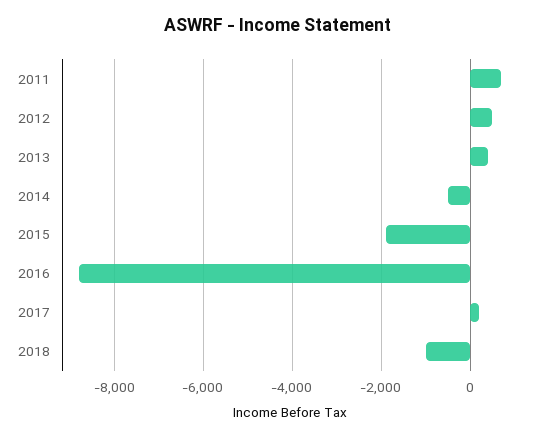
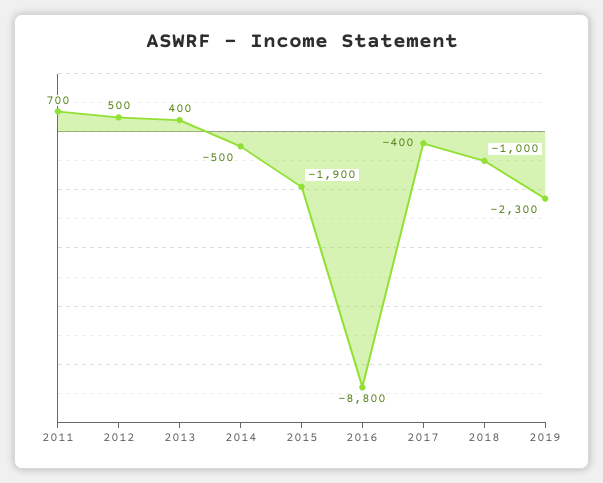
2017: 200 -> -400
2019: none -> -2300

